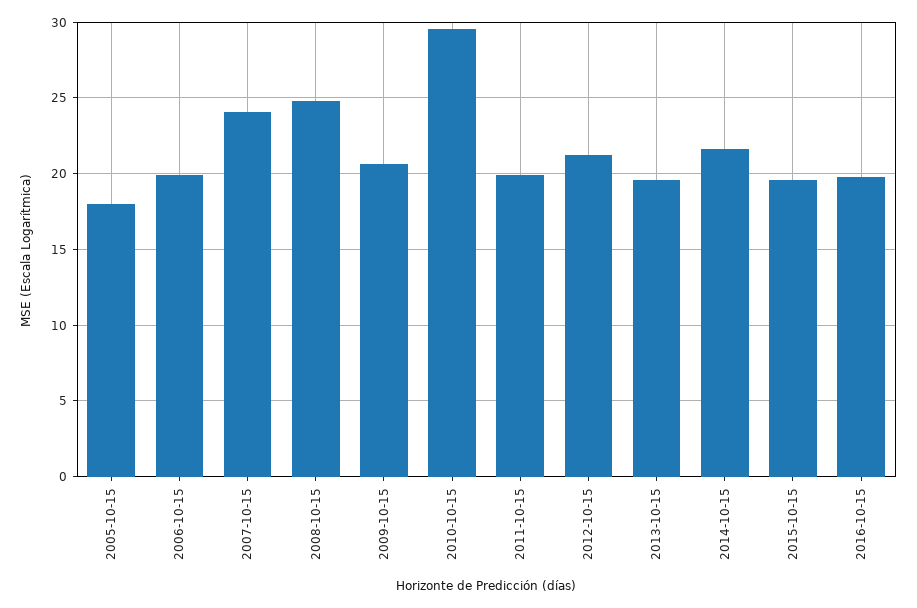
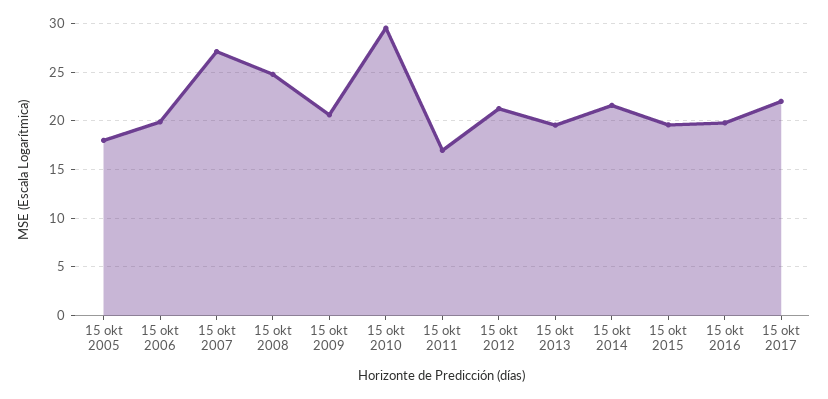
2007-10-15: 24 -> 27
2011-10-15: 20 -> 17
15 okt 2017: none -> 22

